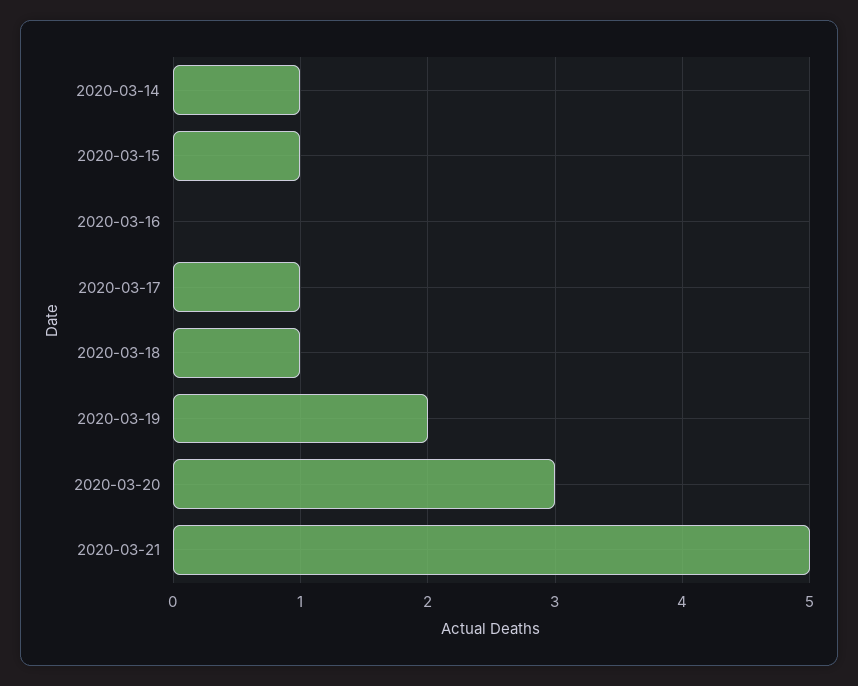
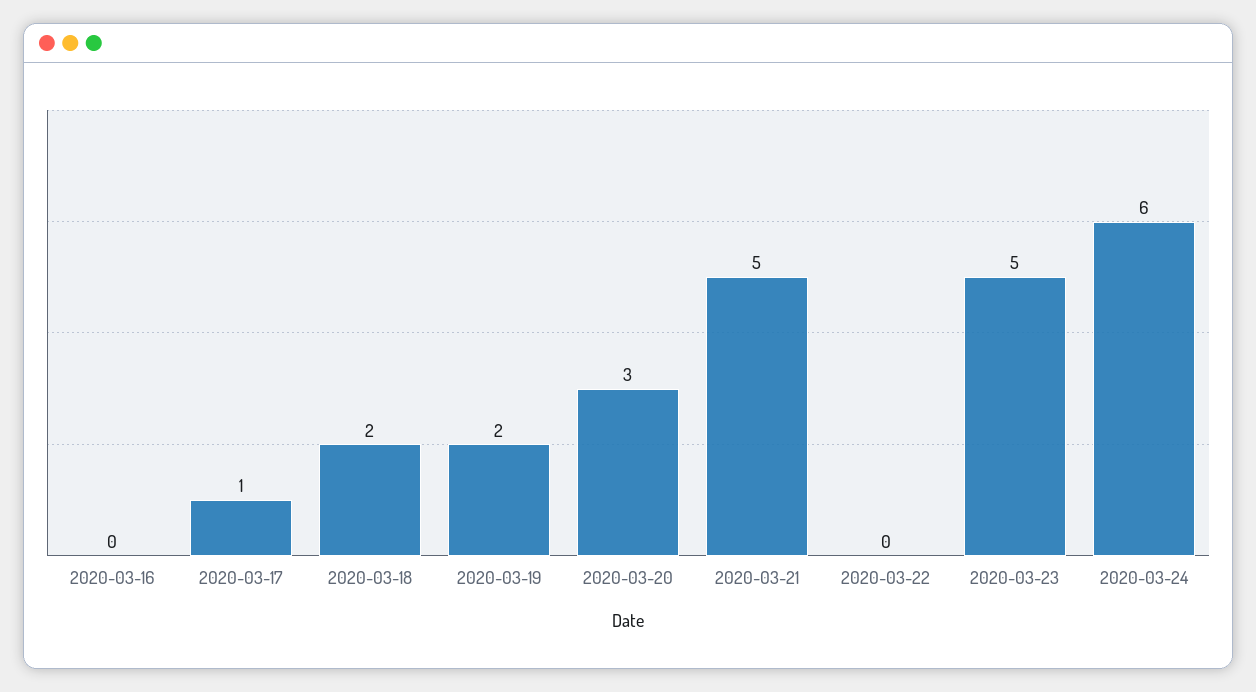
2020-03-14: 1 -> none
2020-03-15: 1 -> none
2020-03-18: 1 -> 2
2020-03-22: none -> 0
2020-03-23: none -> 5
2020-03-24: none -> 6

